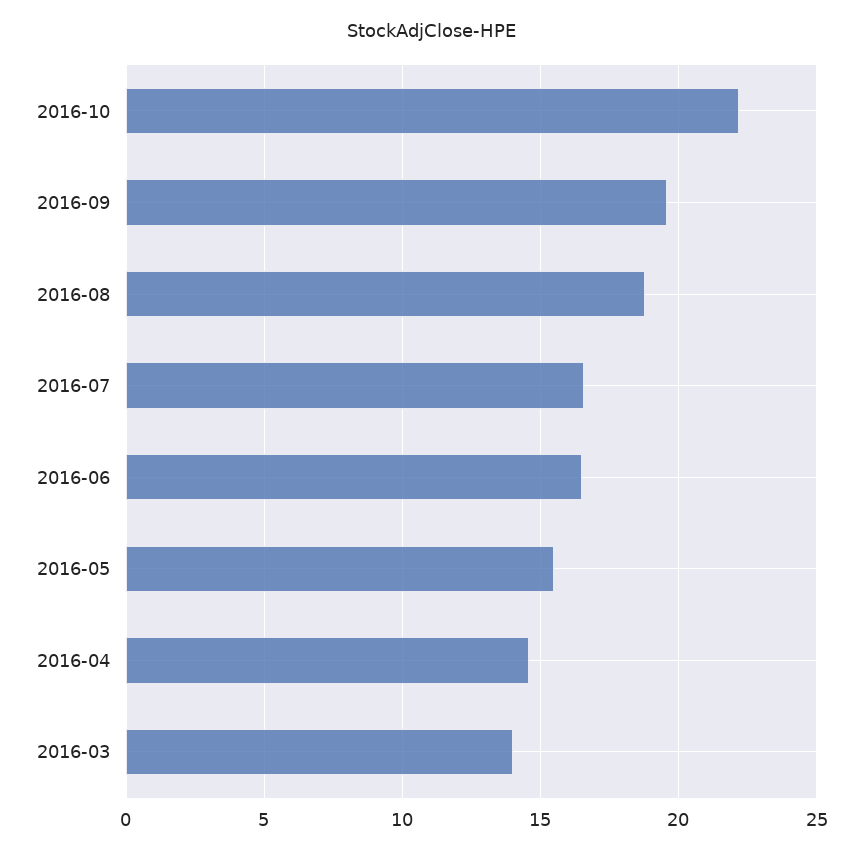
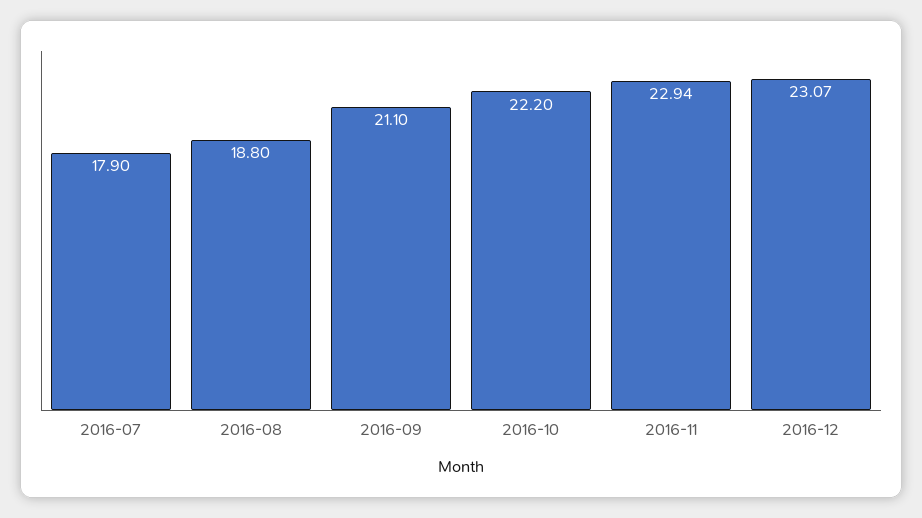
2016-09: 19.5 -> 21.1
2016-07: 16.5 -> 17.9
2016-06: 16.5 -> none
2016-05: 15.5 -> none
2016-04: 14.5 -> none
2016-03: 14 -> none
2016-11: none -> 22.94
2016-12: none -> 23.07

